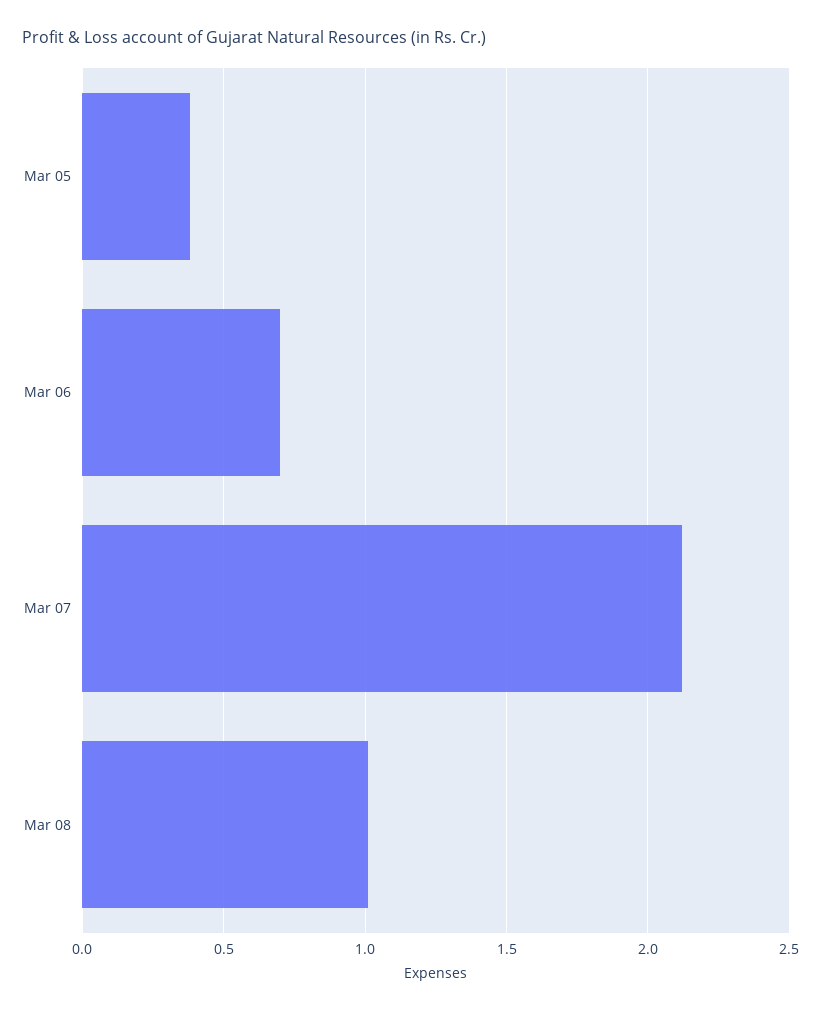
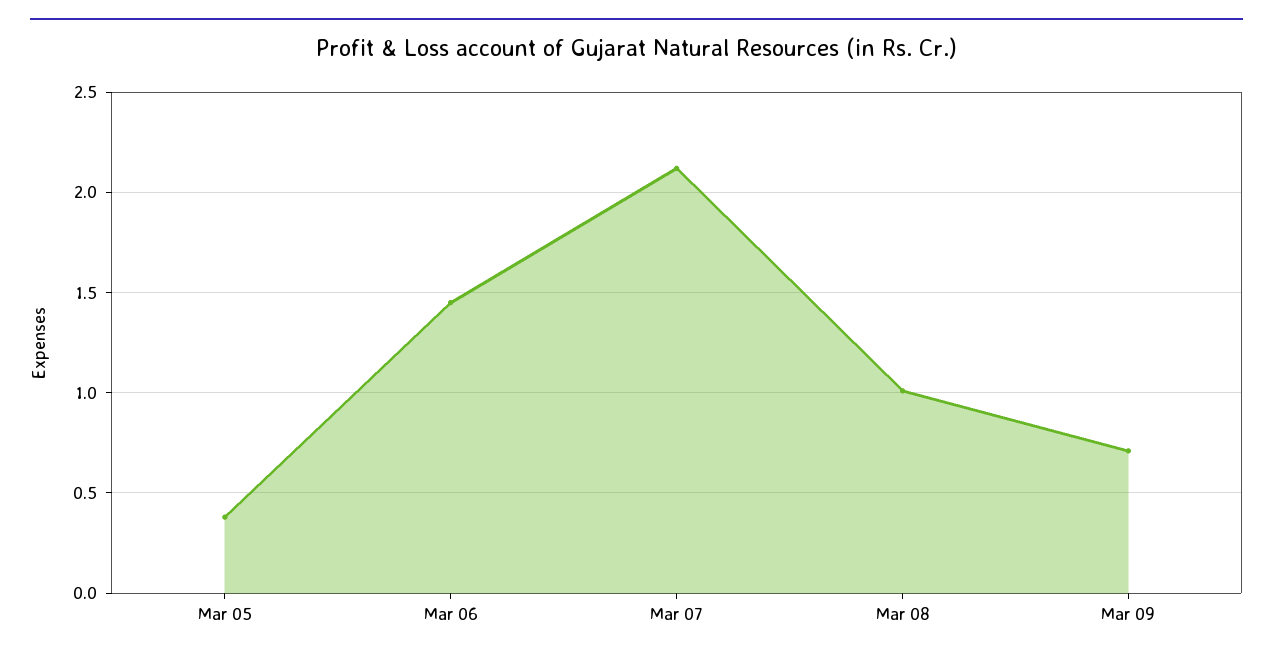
Mar 06: 0.7 -> 1.45
Mar 09: none -> 0.7

